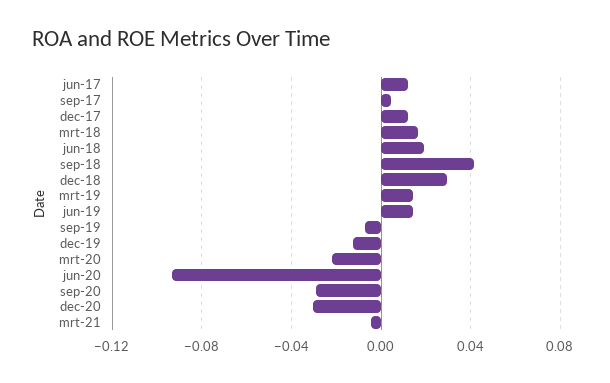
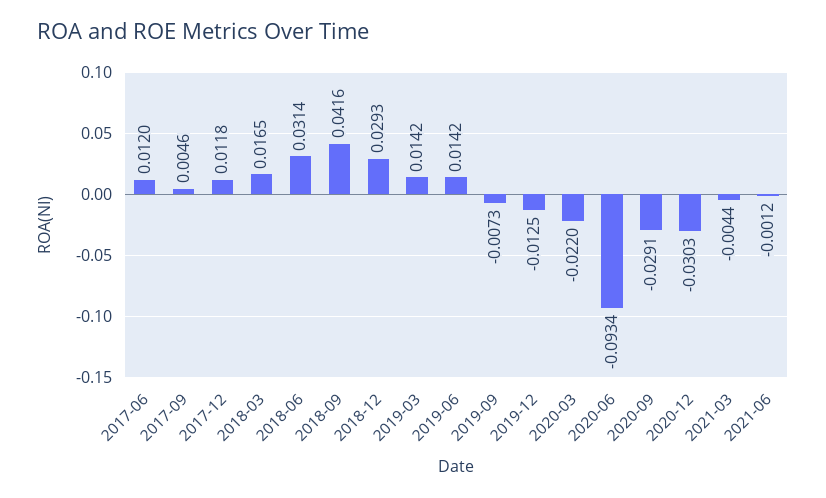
jun-18: 0.02 -> 0.0314
2021-06: none -> -0.0012

